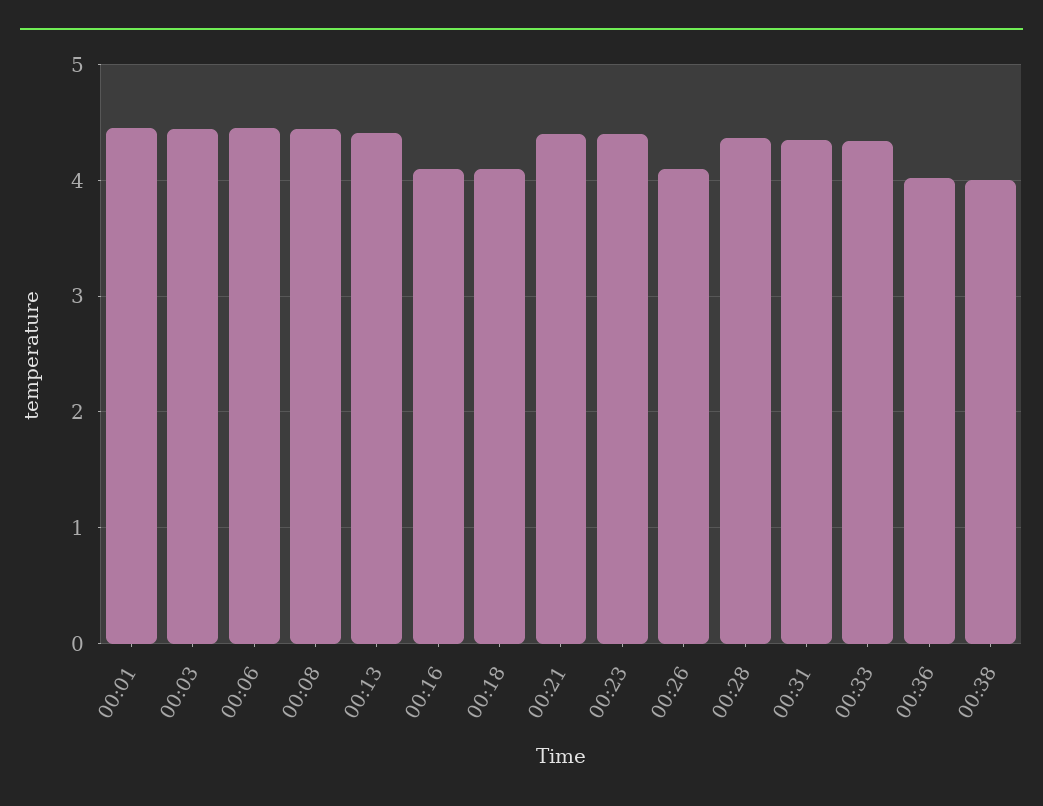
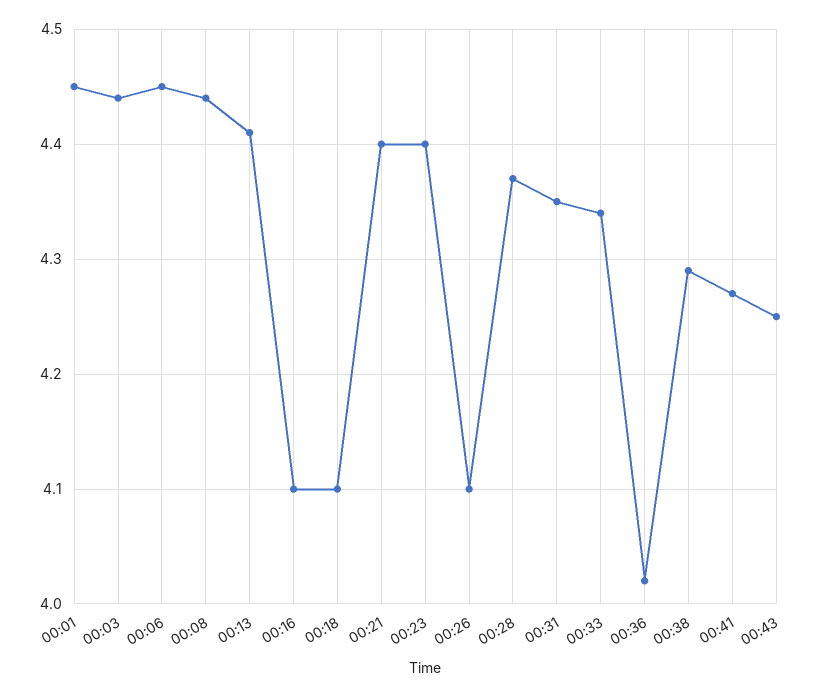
00:38: 4 -> 4.29
00:41: none -> 4.27
00:43: none -> 4.25

